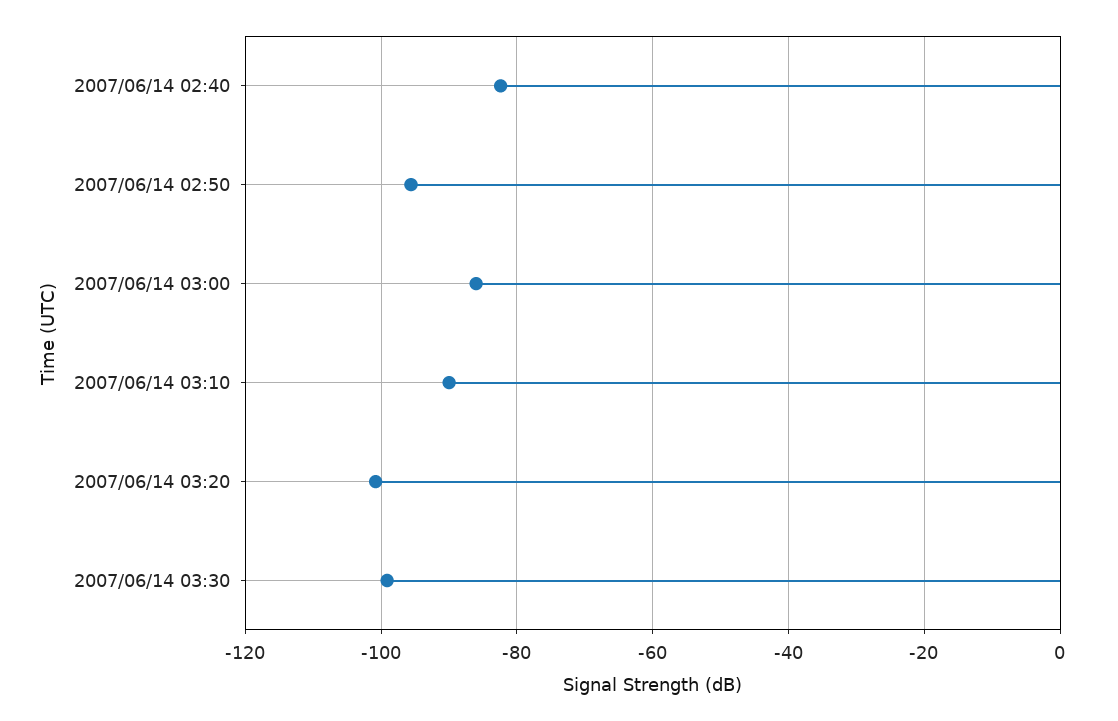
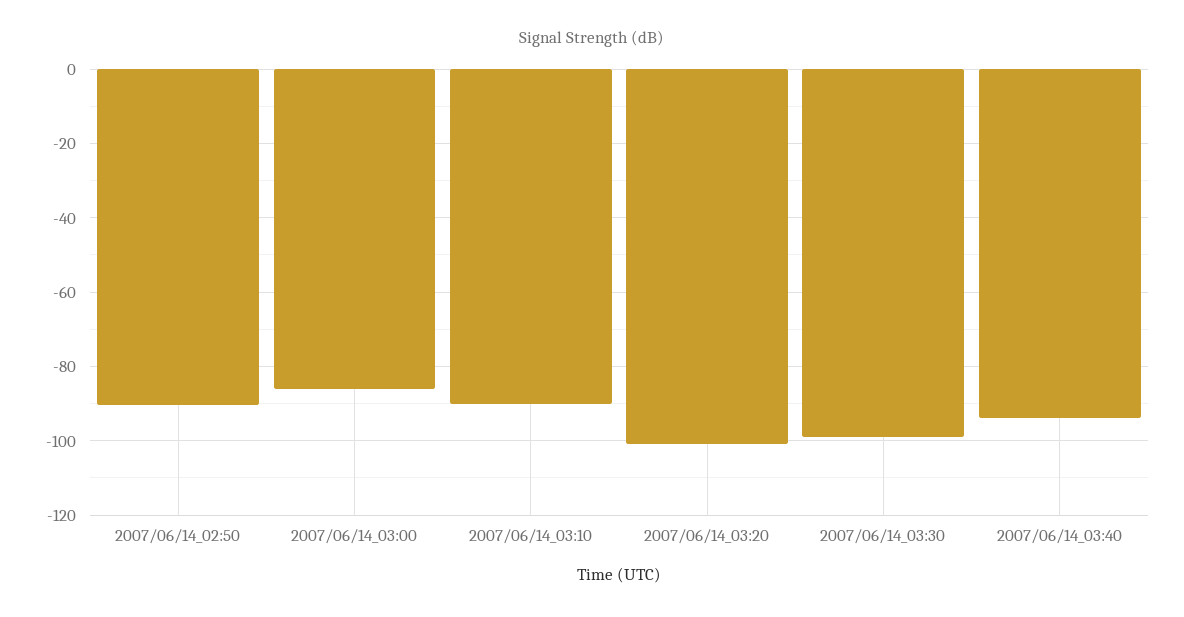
2007/06/14 02:40: -82 -> none
2007/06/14 02:50: -96 -> -90
2007/06/14_03:40: none -> -94

